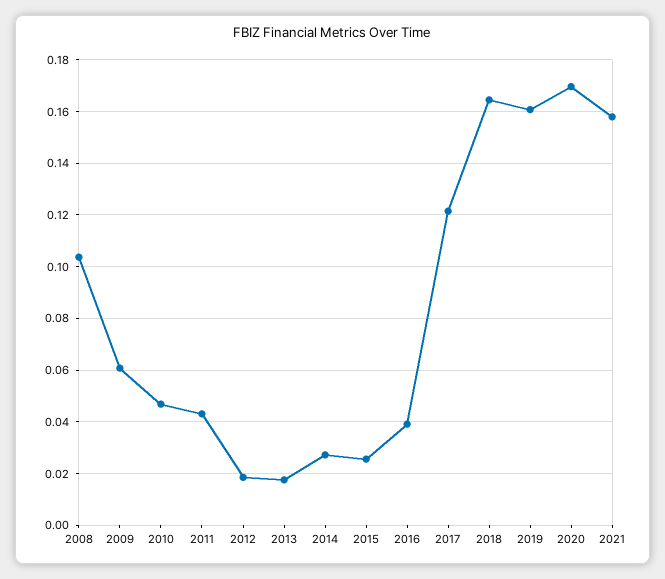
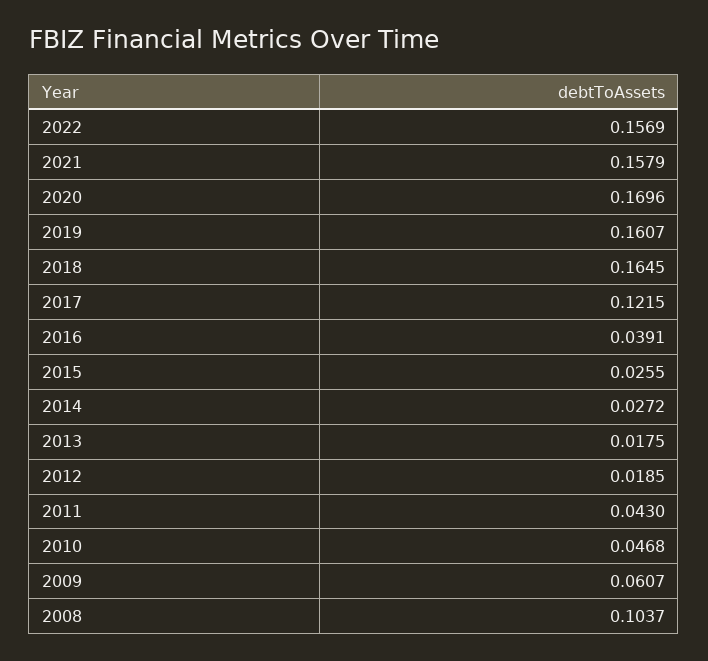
2022: none -> 0.1569

